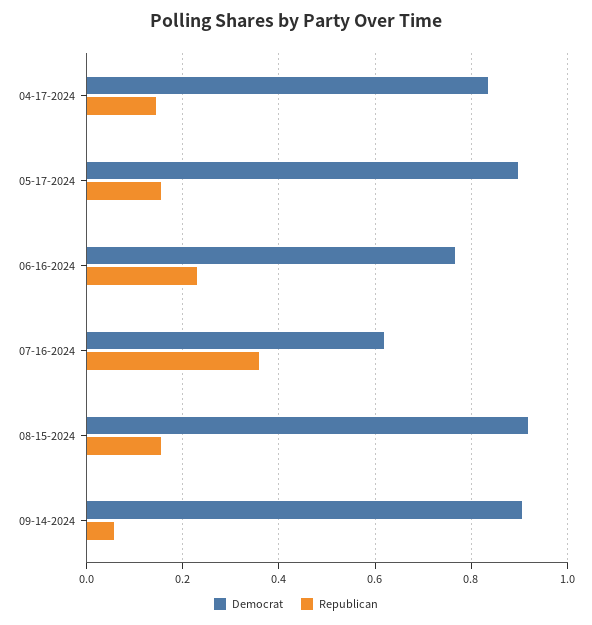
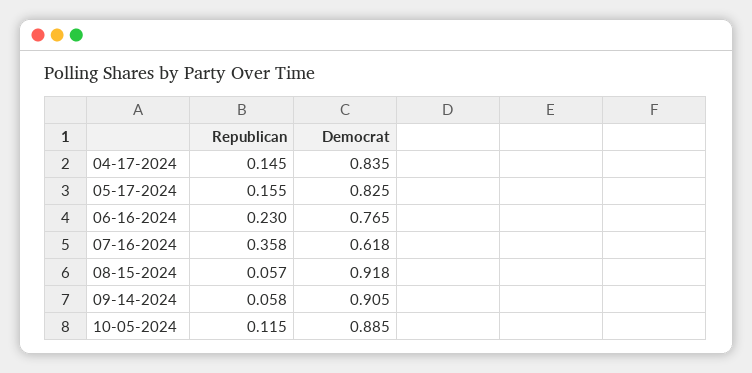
Democrat, 05-17-2024: 0.9 -> 0.825
Republican, 08-15-2024: 0.16 -> 0.057
Republican, 10-05-2024: none -> 0.115
Democrat, 10-05-2024: none -> 0.885

